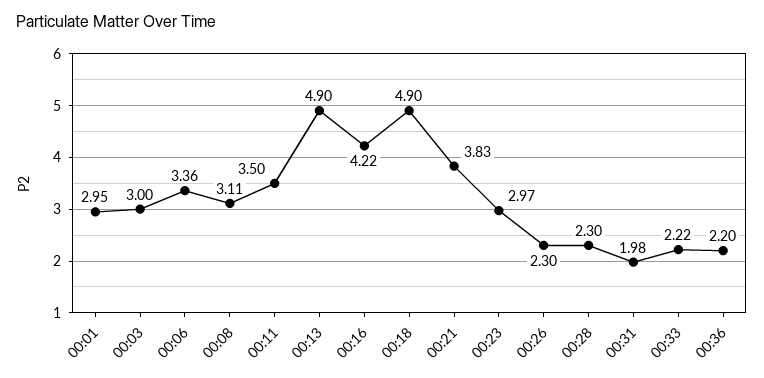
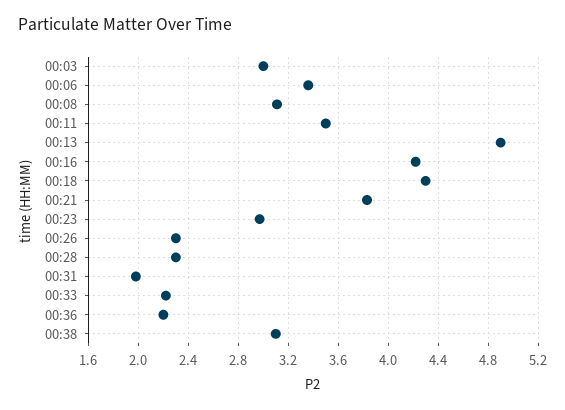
00:01: 2.95 -> none
00:18: 4.9 -> 4.3
00:38: none -> 3.1

